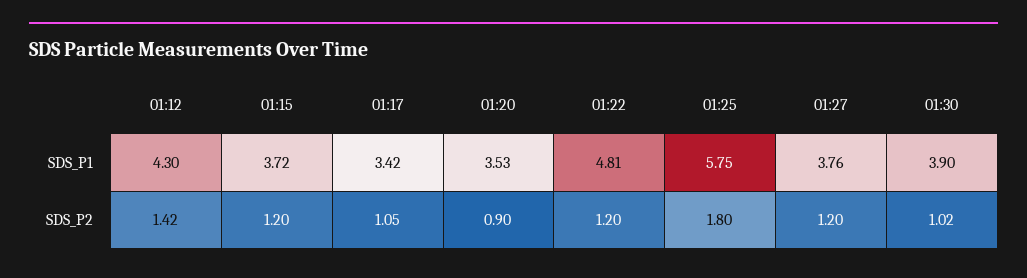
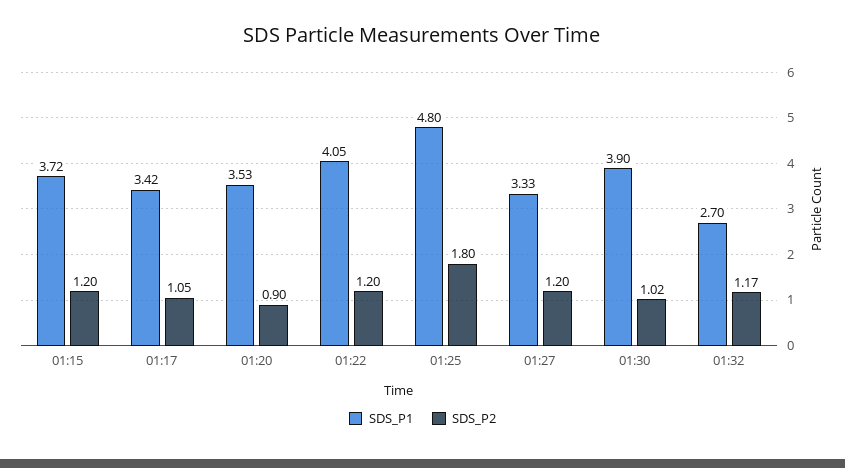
SDS_P1, 01:12: 4.3 -> none
SDS_P1, 01:22: 4.81 -> 4.05
SDS_P1, 01:25: 5.75 -> 4.8
SDS_P1, 01:27: 3.76 -> 3.33
SDS_P2, 01:12: 1.42 -> none
SDS_P1, 01:32: none -> 2.7
SDS_P2, 01:32: none -> 1.17

